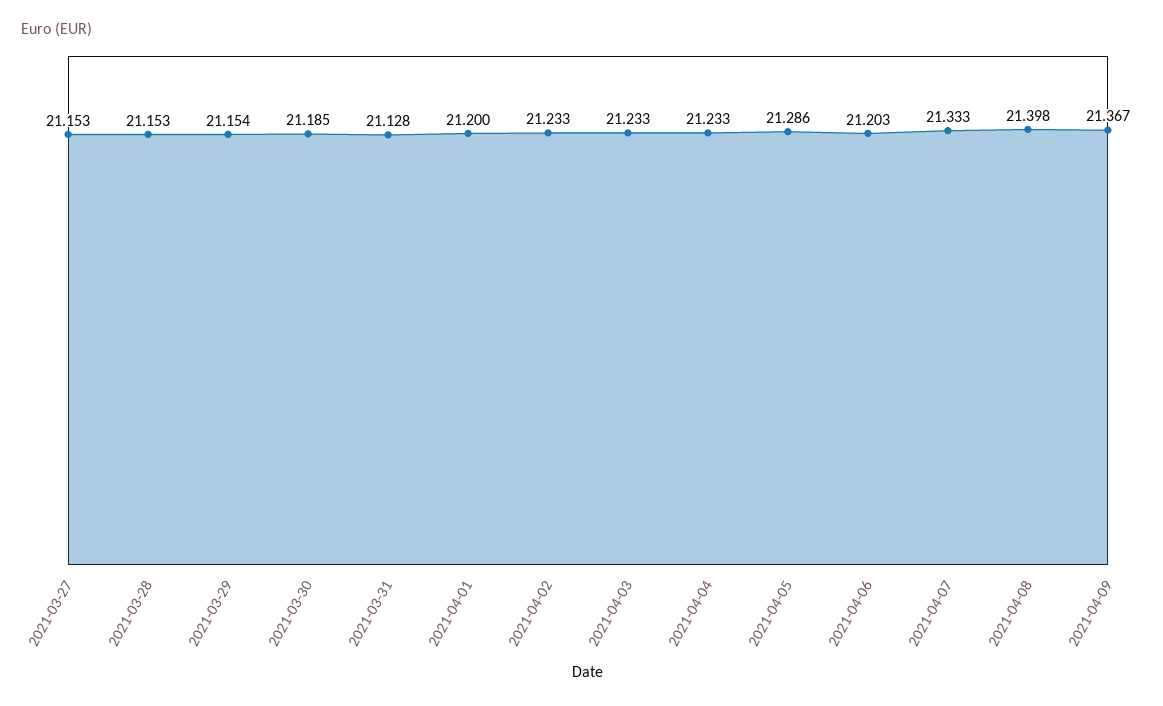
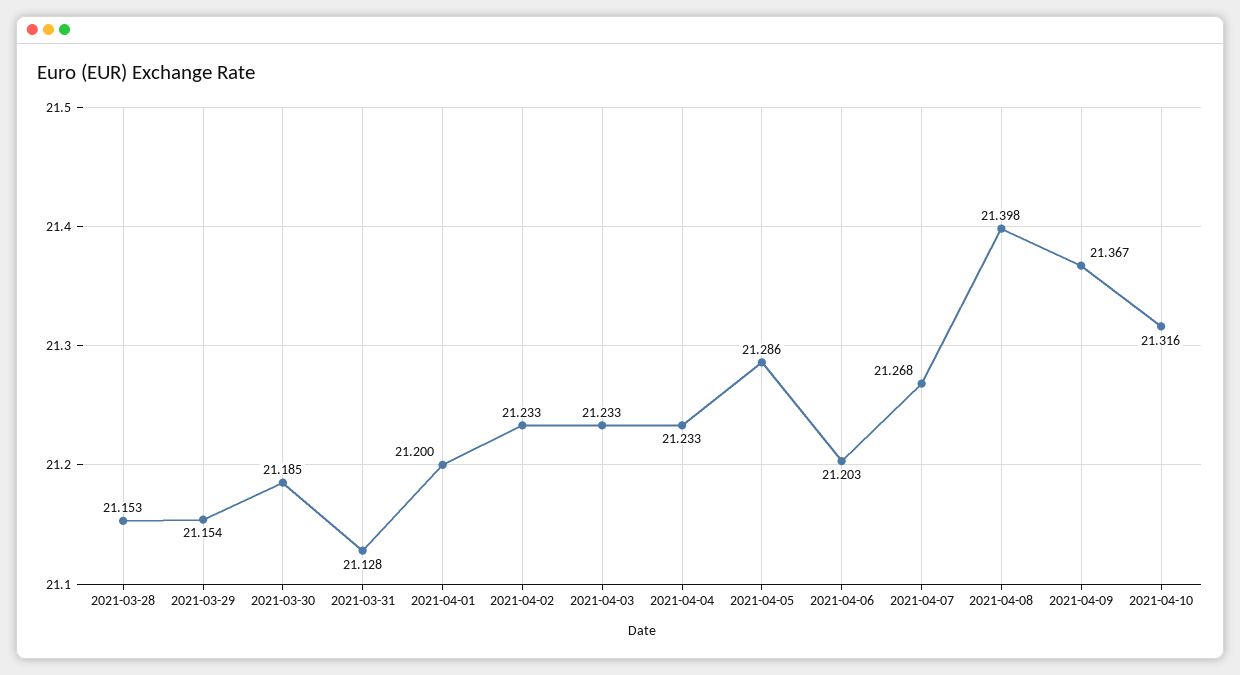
2021-03-27: 21.153 -> none
2021-04-07: 21.333 -> 21.268
2021-04-10: none -> 21.316

